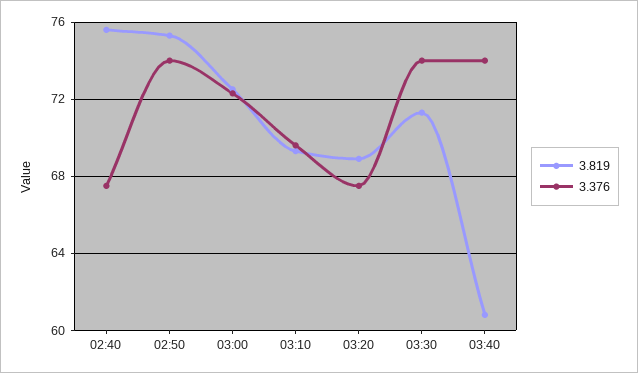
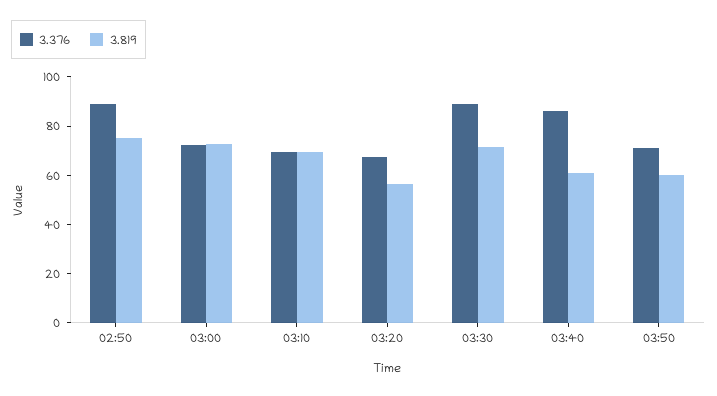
3.819, 02:40: 75.5 -> none
3.376, 02:40: 67.5 -> none
3.376, 02:50: 74 -> 90
3.819, 03:20: 69 -> 55
3.376, 03:30: 74 -> 90
3.376, 03:40: 74 -> 85
3.376, 03:50: none -> 70
3.819, 03:50: none -> 60

